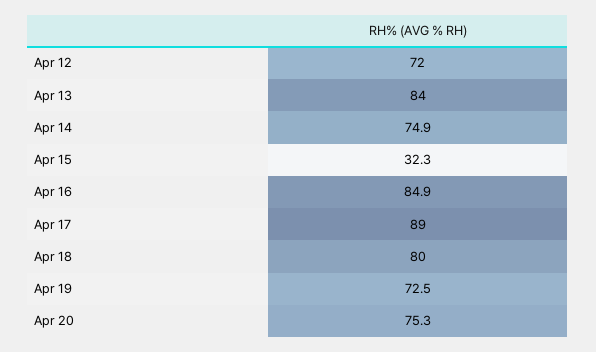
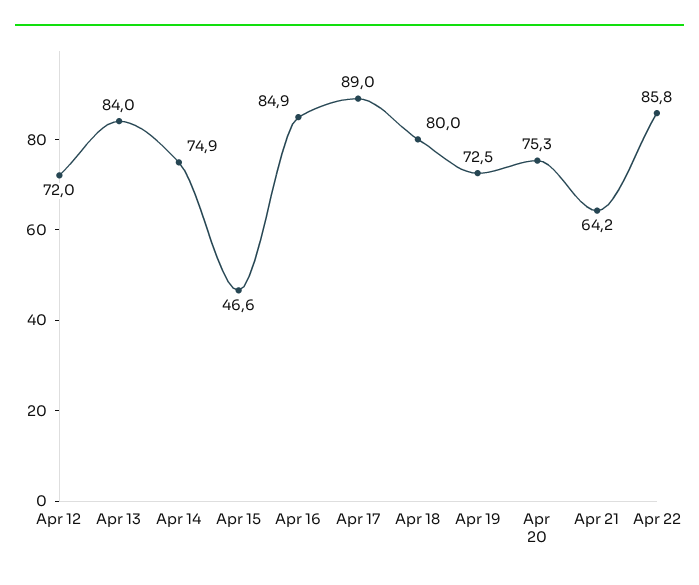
Apr 15: 32.3 -> 46.6
Apr 21: none -> 64.2
Apr 22: none -> 85.8

